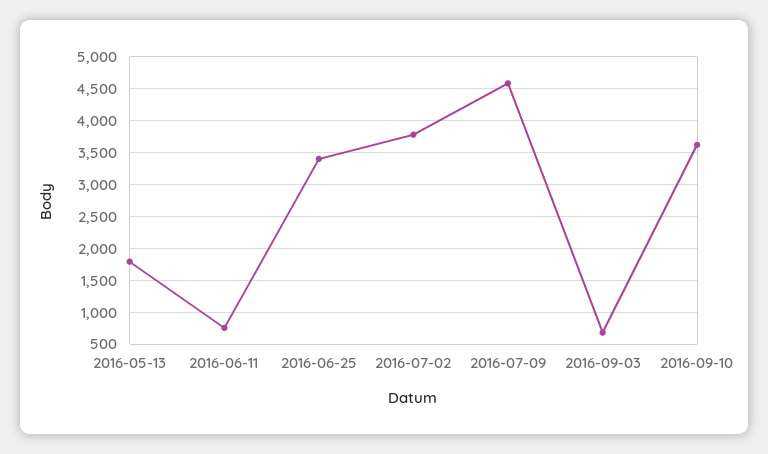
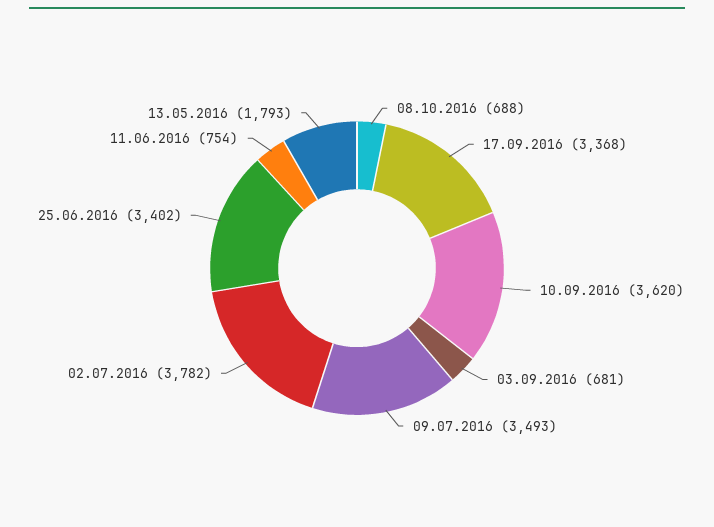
2016-07-09: 4600 -> 3493
08.10.2016: none -> 688
17.09.2016: none -> 3368

